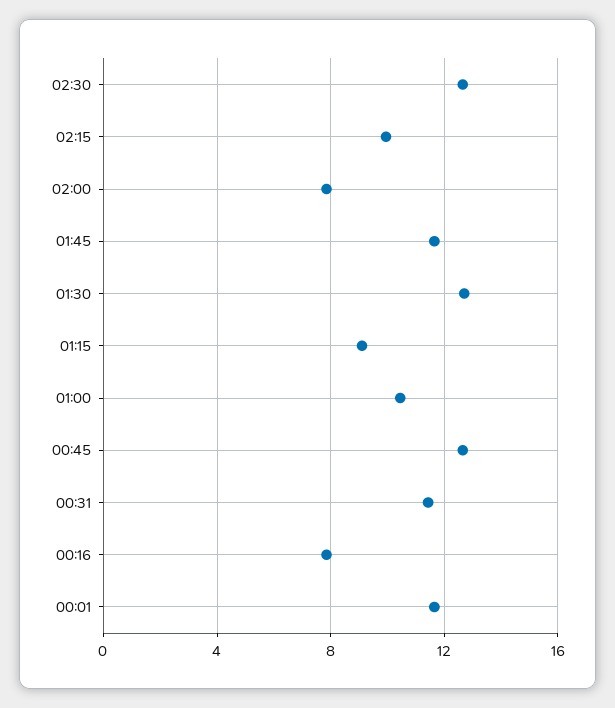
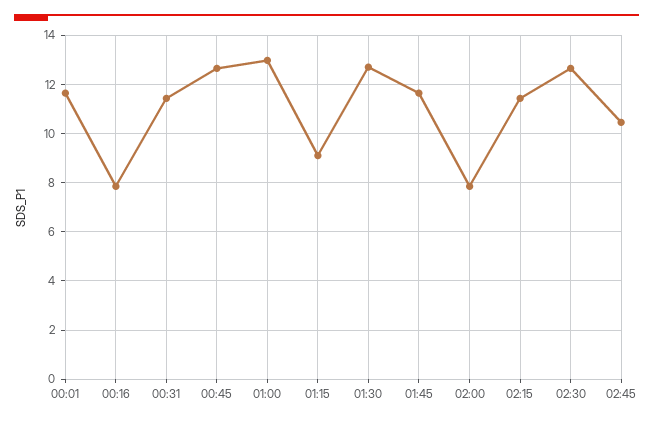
02:15: 10 -> 11.5
01:00: 10.5 -> 13
02:45: none -> 10.5

